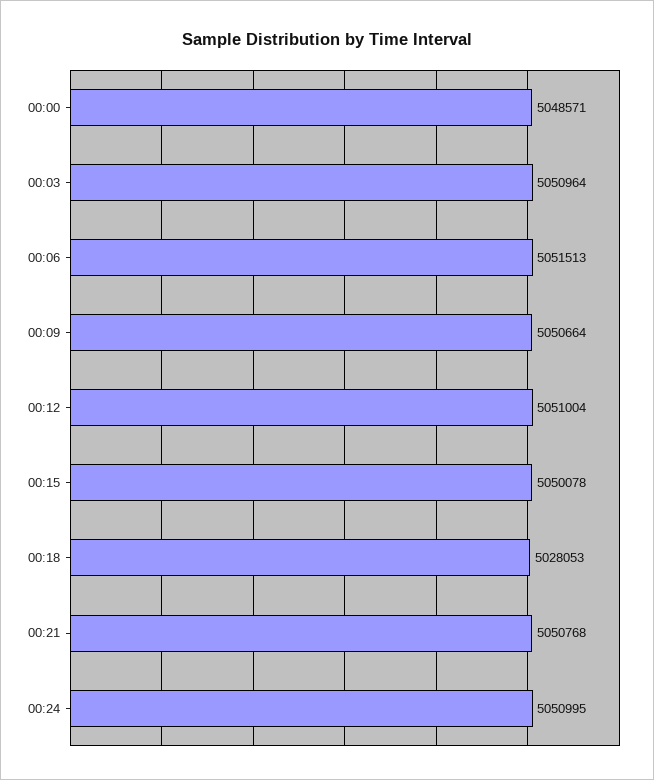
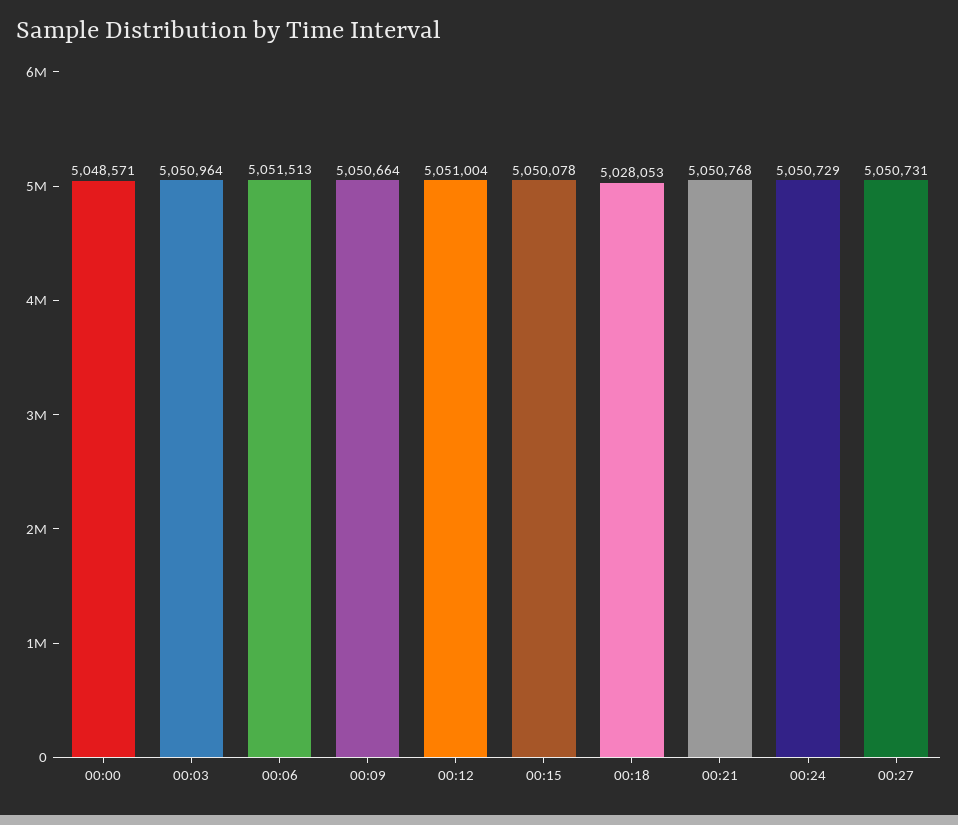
00:24: 5050995 -> 5050729
00:27: none -> 5050731

